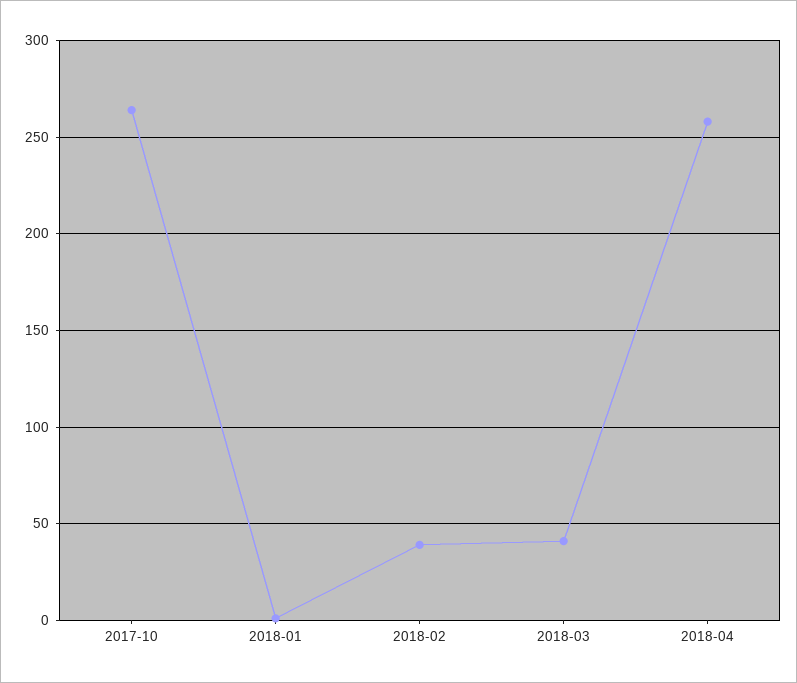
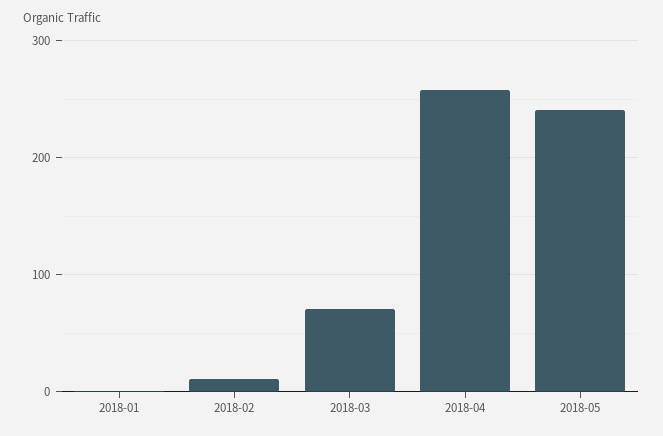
2017-10: 265 -> none
2018-02: 40 -> 10
2018-03: 40 -> 70
2018-05: none -> 240

